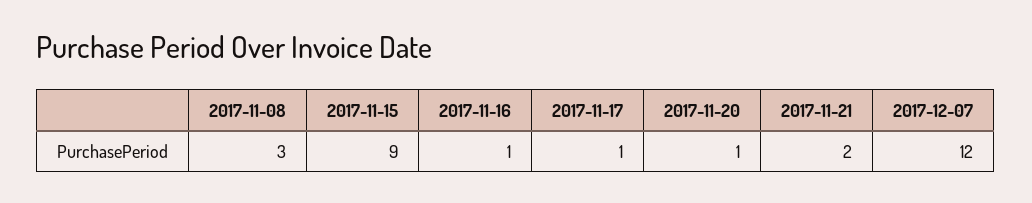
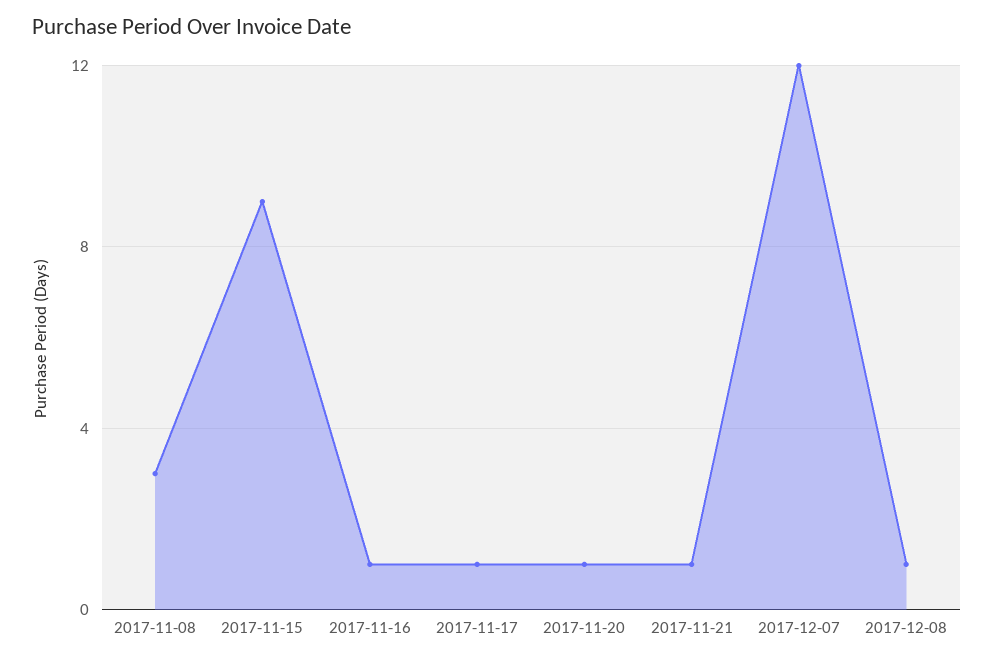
2017-11-21: 2 -> 1
2017-12-08: none -> 1

